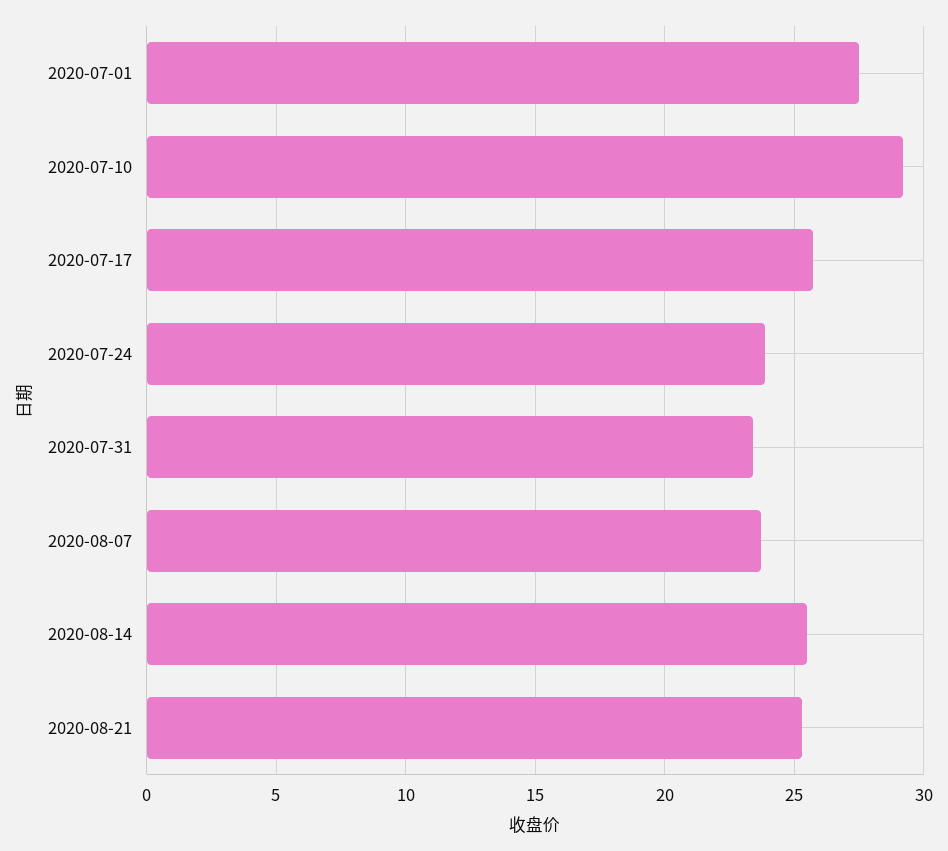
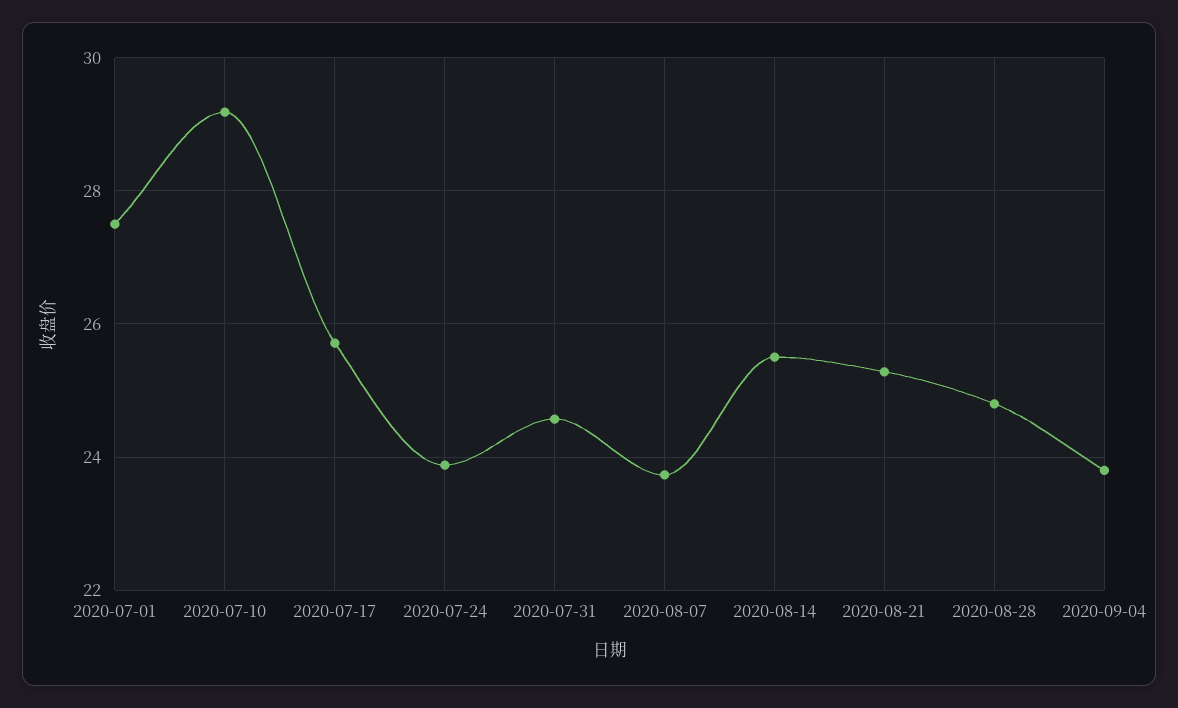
2020-07-31: 23.5 -> 24.6
2020-08-28: none -> 24.8
2020-09-04: none -> 23.8

